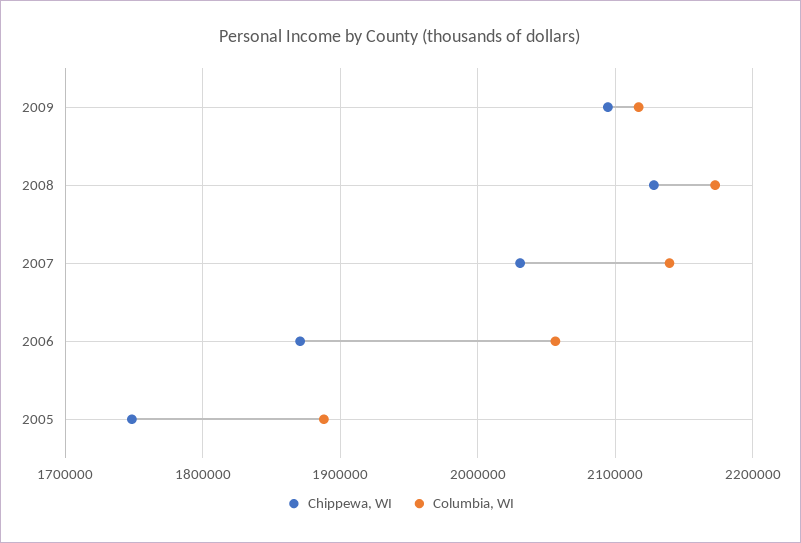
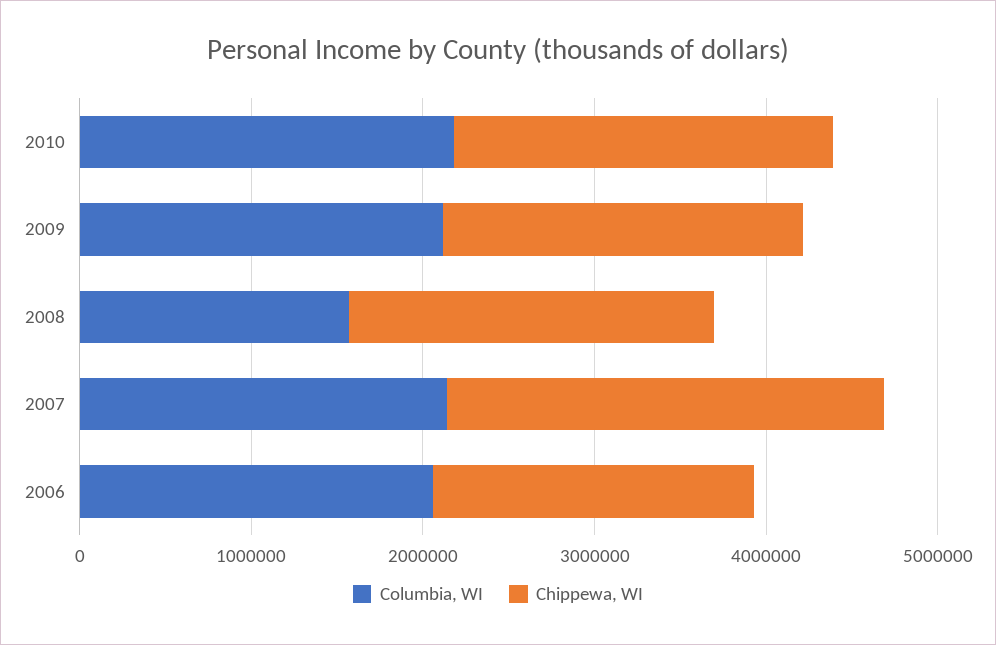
Columbia, WI, 2008: 2170000 -> 1600000
Chippewa, WI, 2007: 2030000 -> 2600000
Chippewa, WI, 2005: 1750000 -> none
Columbia, WI, 2005: 1890000 -> none
Columbia, WI, 2010: none -> 2200000
Chippewa, WI, 2010: none -> 2200000

